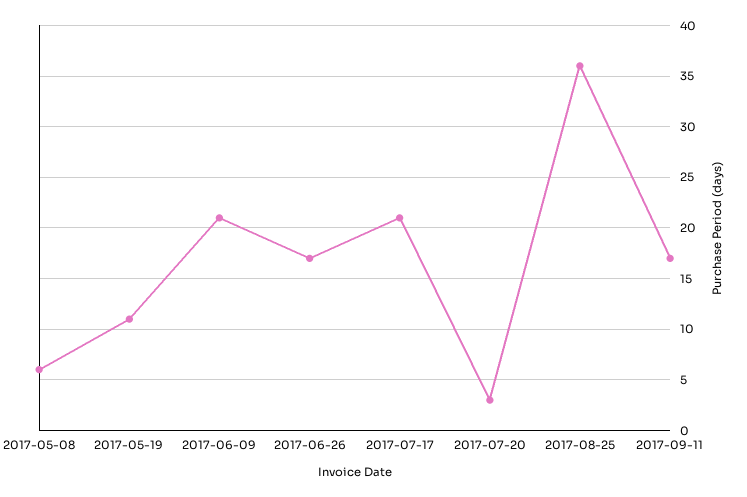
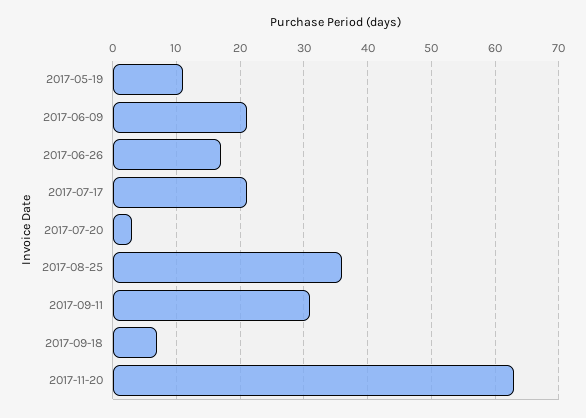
2017-05-08: 6 -> none
2017-09-11: 17 -> 31
2017-09-18: none -> 7
2017-11-20: none -> 63

